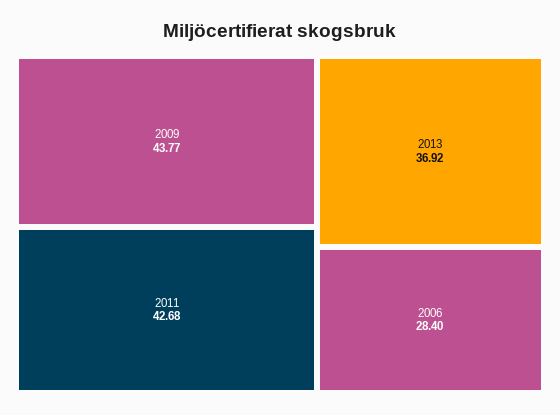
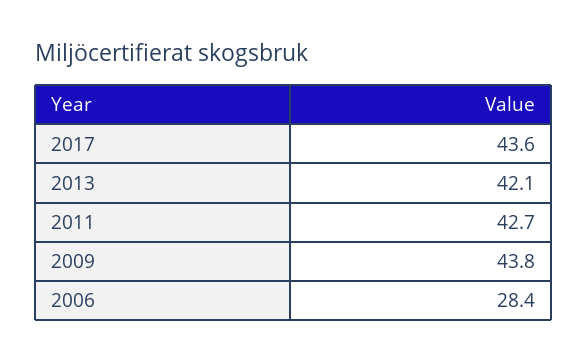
2013: 36.92 -> 42.1
2017: none -> 43.6

